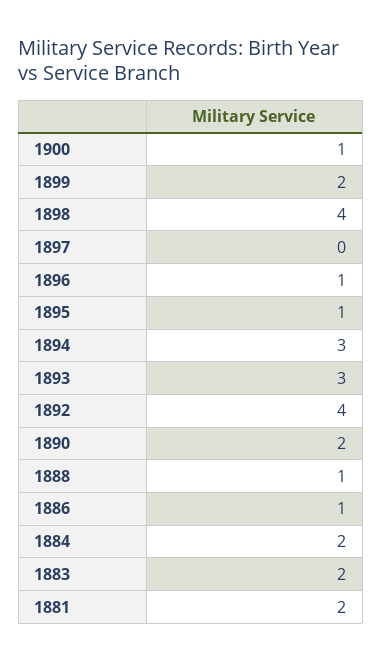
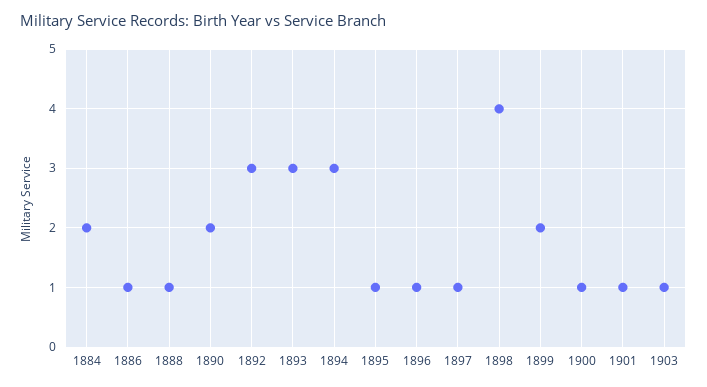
1897: 0 -> 1
1892: 4 -> 3
1883: 2 -> none
1881: 2 -> none
1901: none -> 1
1903: none -> 1

